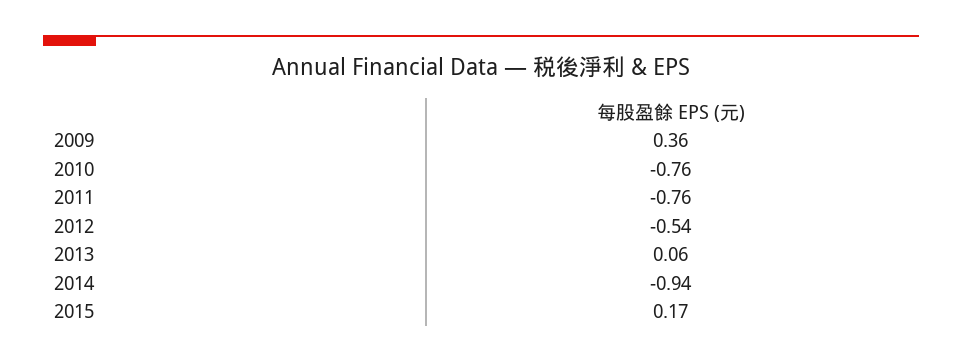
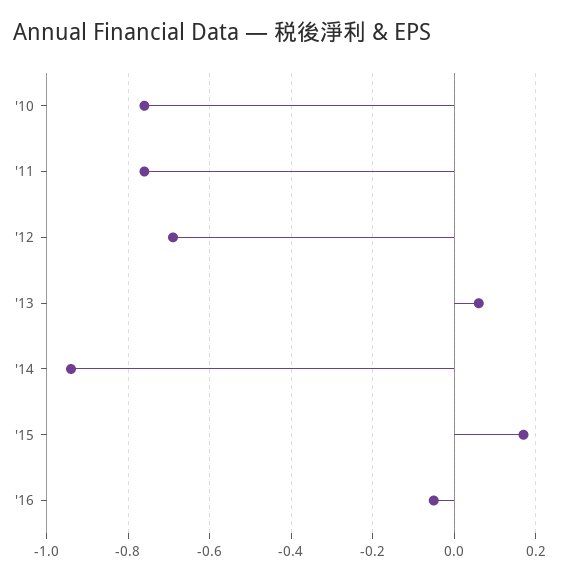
2009: 0.36 -> none
2012: -0.54 -> -0.7
'16: none -> -0.05

